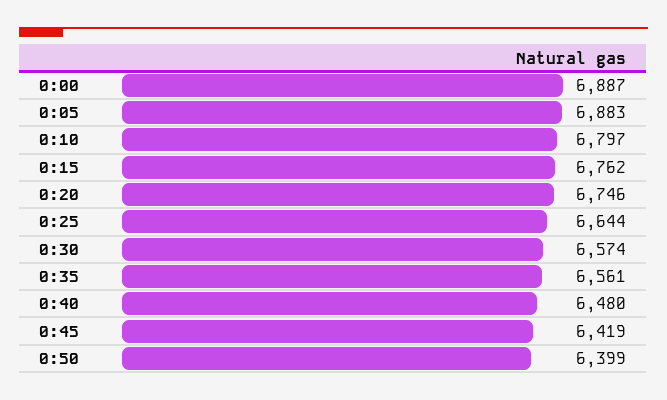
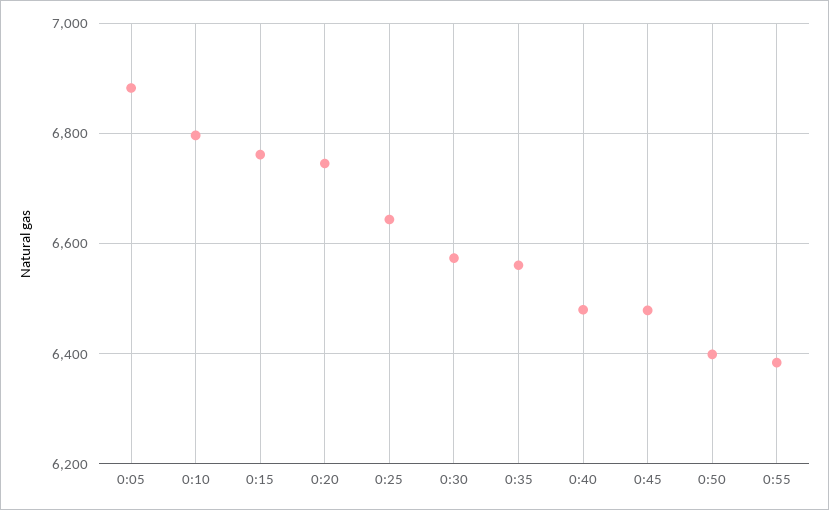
0:00: 6887 -> none
0:45: 6419 -> 6480
0:55: none -> 6380

